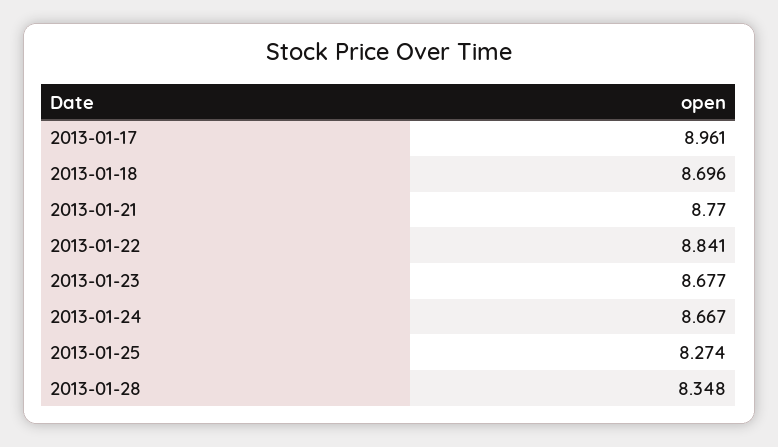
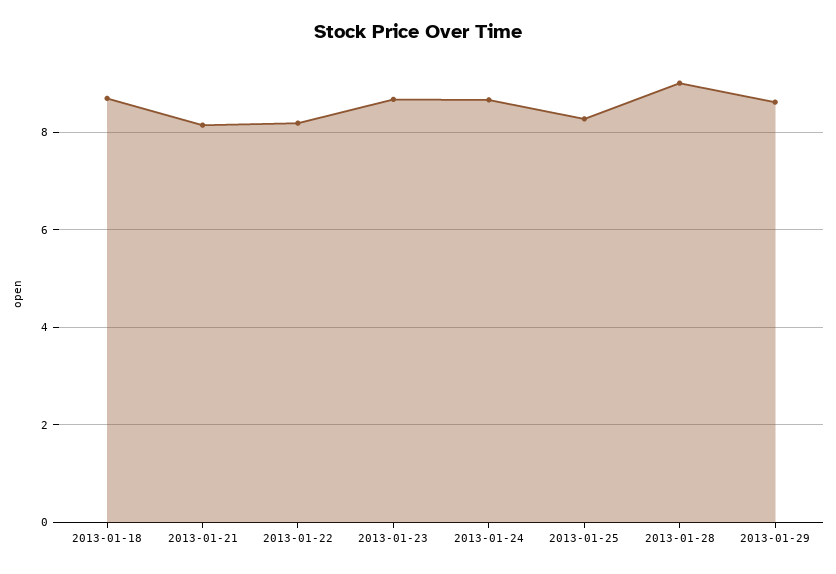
2013-01-17: 8.961 -> none
2013-01-21: 8.77 -> 8.2
2013-01-22: 8.841 -> 8.2
2013-01-28: 8.348 -> 9
2013-01-29: none -> 8.6

